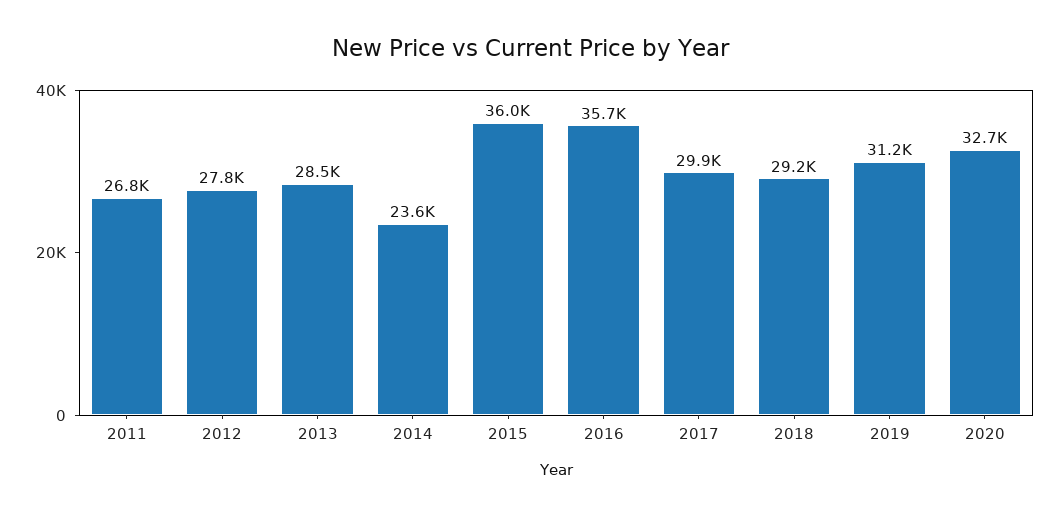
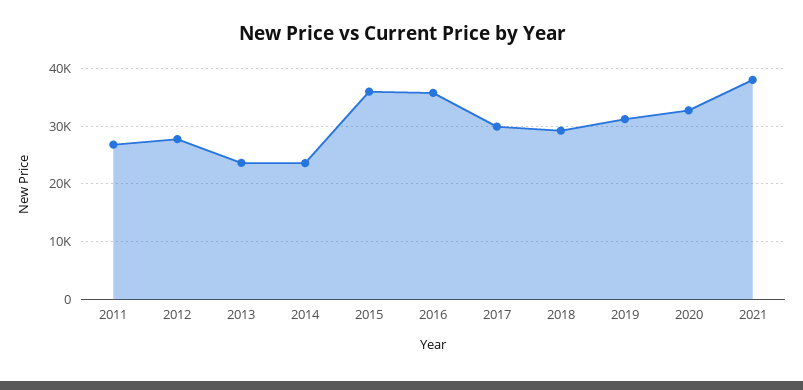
2013: 28500 -> 24000
2021: none -> 38000

